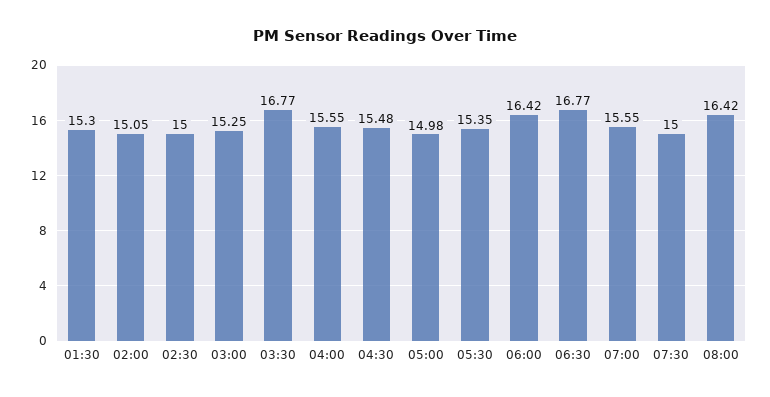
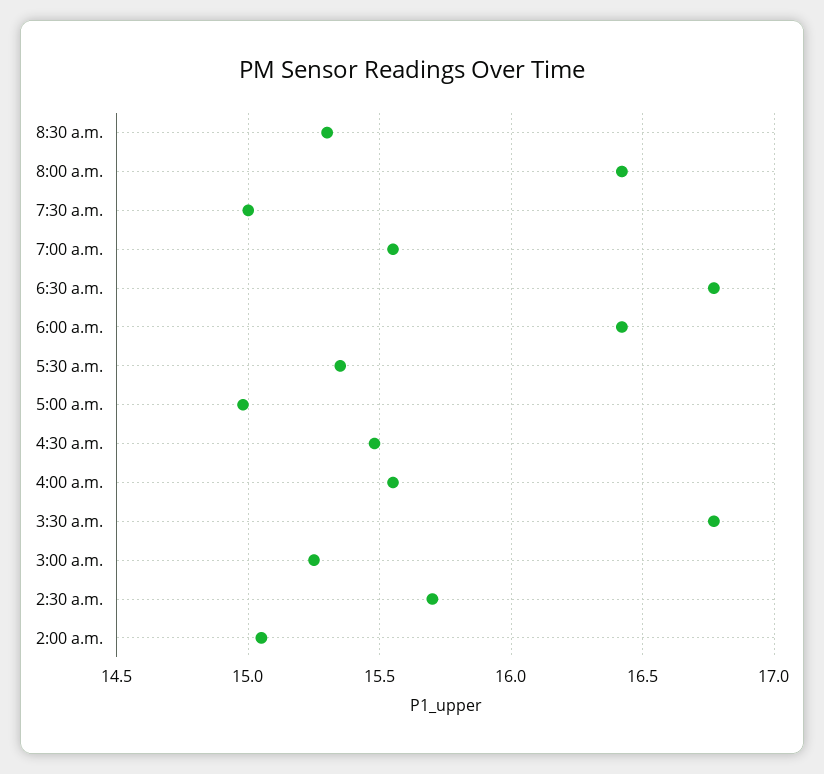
01:30: 15.3 -> none
02:30: 15 -> 15.7
8:30 a.m.: none -> 15.3

